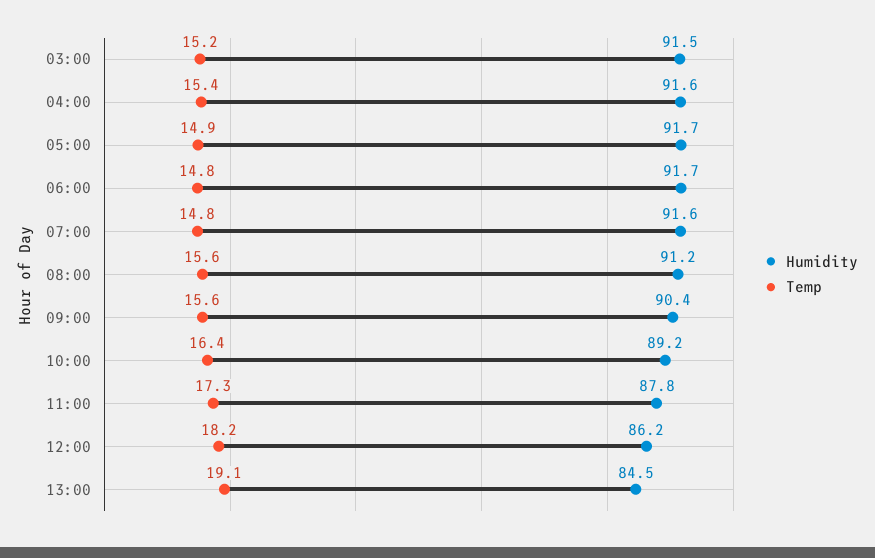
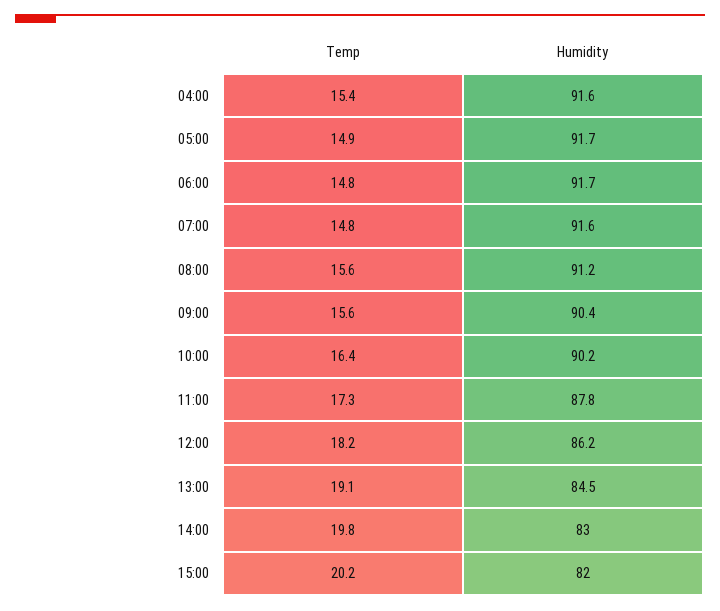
Humidity, 03:00: 91.5 -> none
Temp, 03:00: 15.2 -> none
Humidity, 10:00: 89.2 -> 90.2
Temp, 14:00: none -> 19.8
Humidity, 14:00: none -> 83
Temp, 15:00: none -> 20.2
Humidity, 15:00: none -> 82

